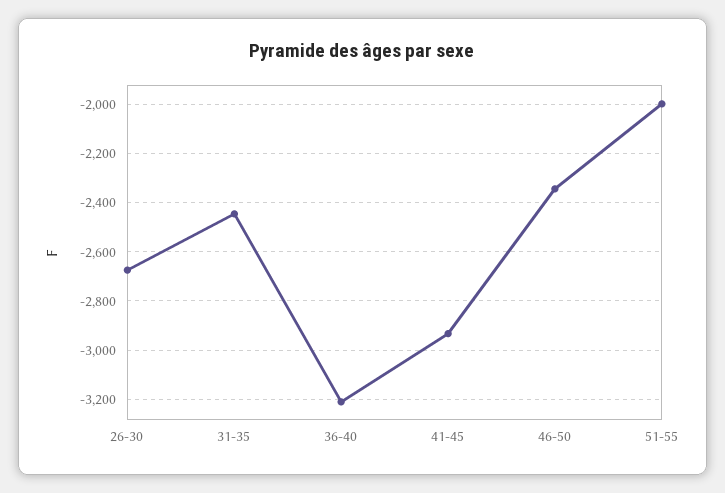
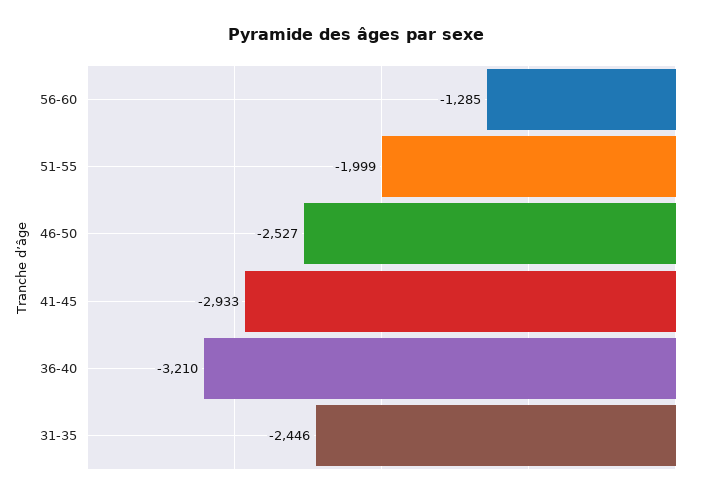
26-30: -2675 -> none
46-50: -2350 -> -2527
56-60: none -> -1285

